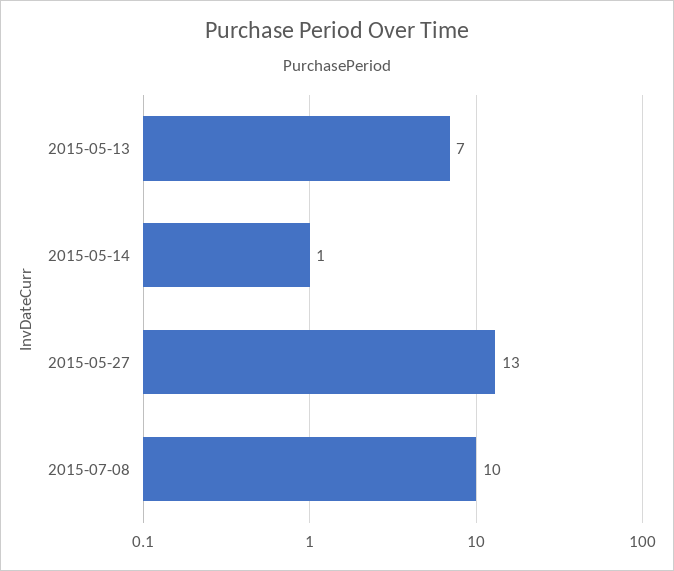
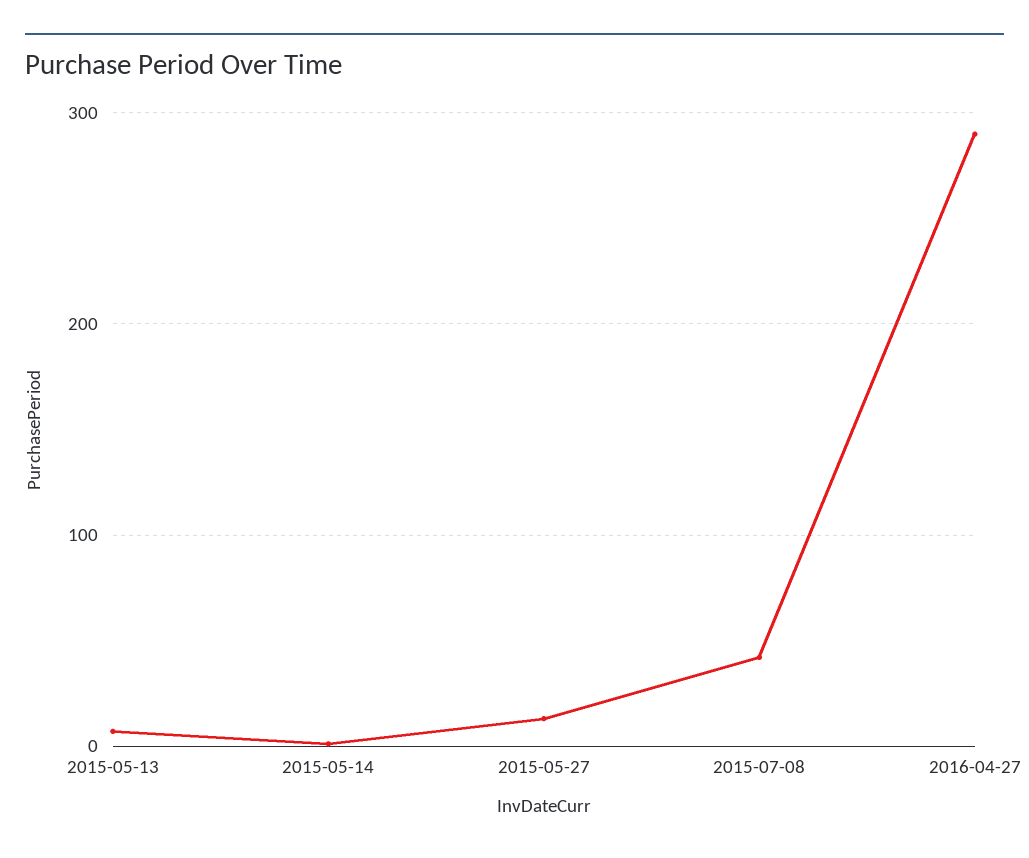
2015-07-08: 10 -> 40
2016-04-27: none -> 290

